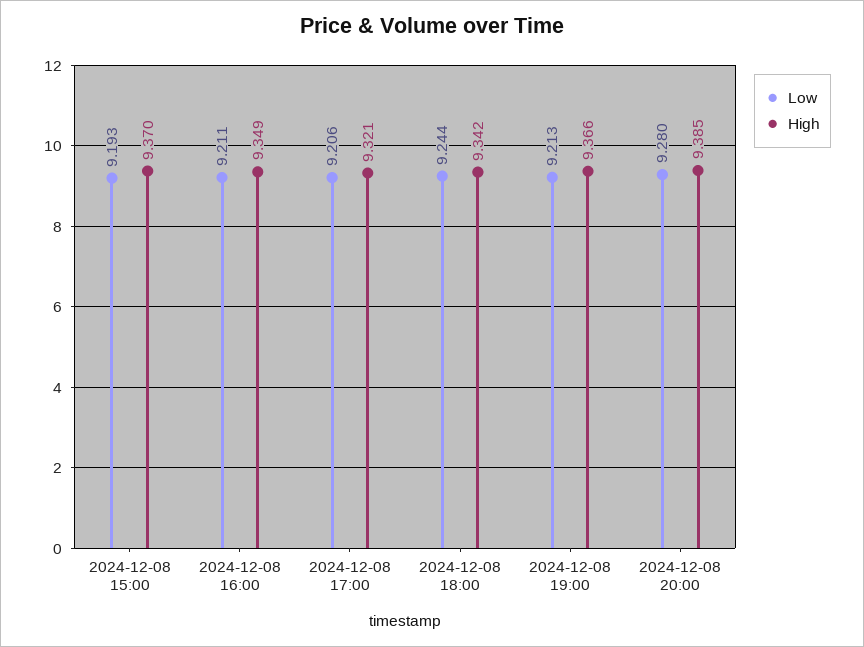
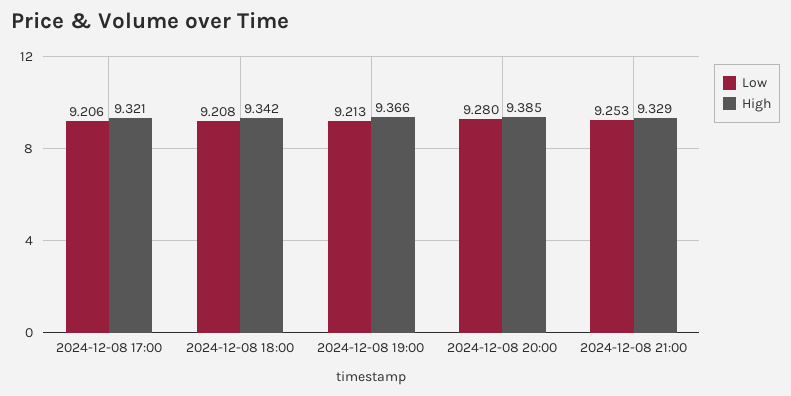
Low, 2024-12-08 15:00: 9.193 -> none
High, 2024-12-08 15:00: 9.37 -> none
Low, 2024-12-08 16:00: 9.211 -> none
High, 2024-12-08 16:00: 9.349 -> none
Low, 2024-12-08 18:00: 9.244 -> 9.208
Low, 2024-12-08 21:00: none -> 9.253
High, 2024-12-08 21:00: none -> 9.329

